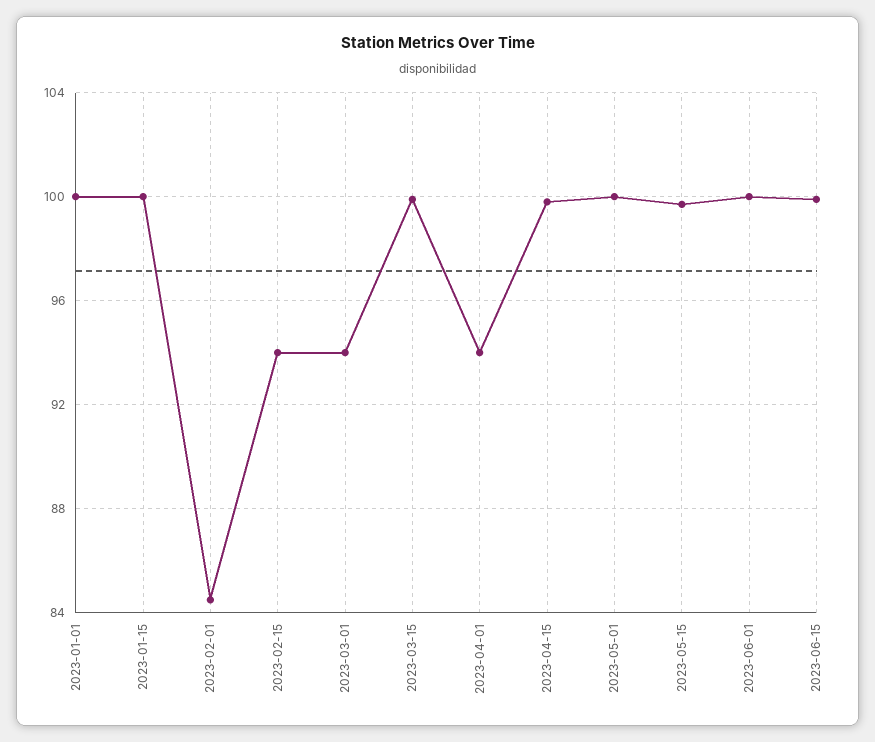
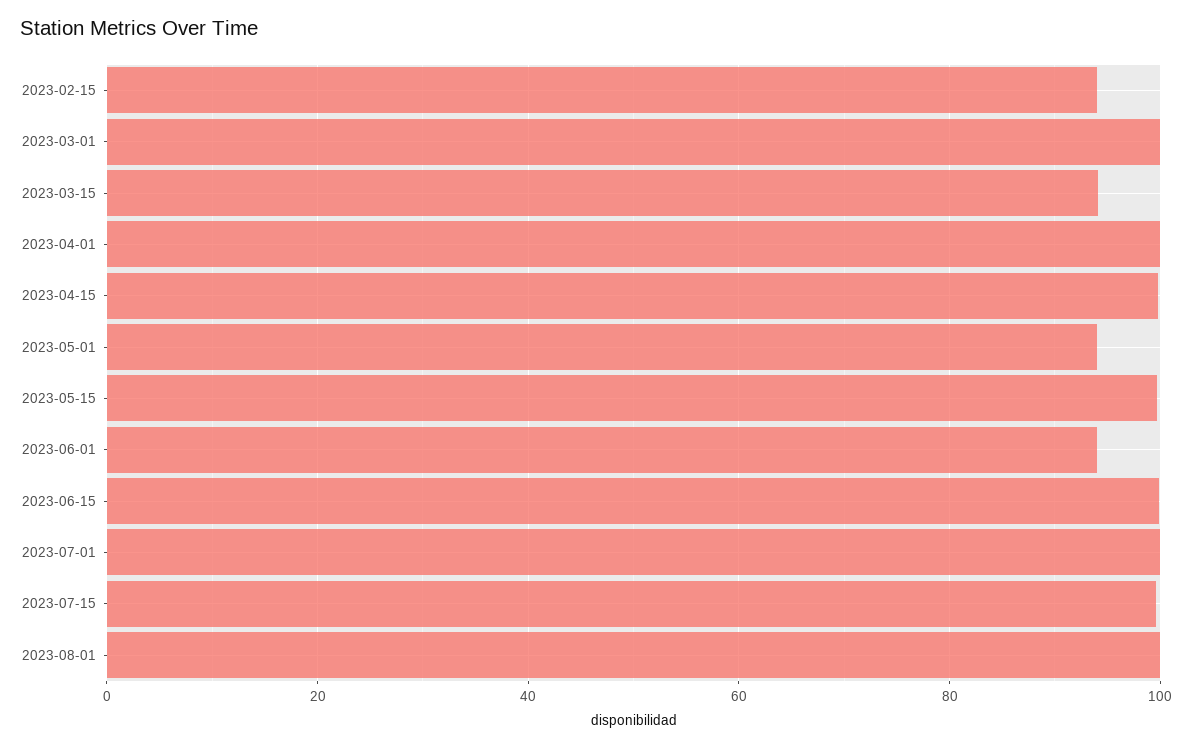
2023-01-01: 100 -> none
2023-01-15: 100 -> none
2023-02-01: 84.5 -> none
2023-03-01: 94 -> 100
2023-03-15: 100 -> 94
2023-04-01: 94 -> 100
2023-05-01: 100 -> 94
2023-06-01: 100 -> 94
2023-07-01: none -> 100
2023-07-15: none -> 100
2023-08-01: none -> 100

